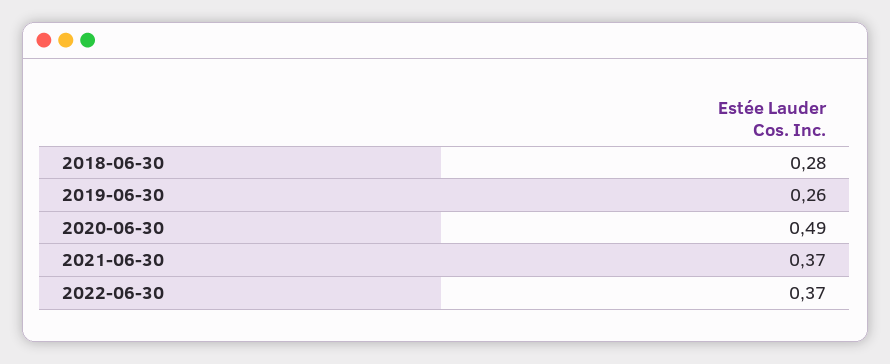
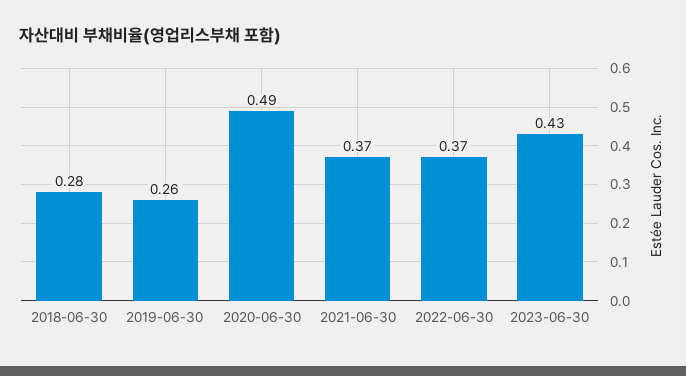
2023-06-30: none -> 0.43

